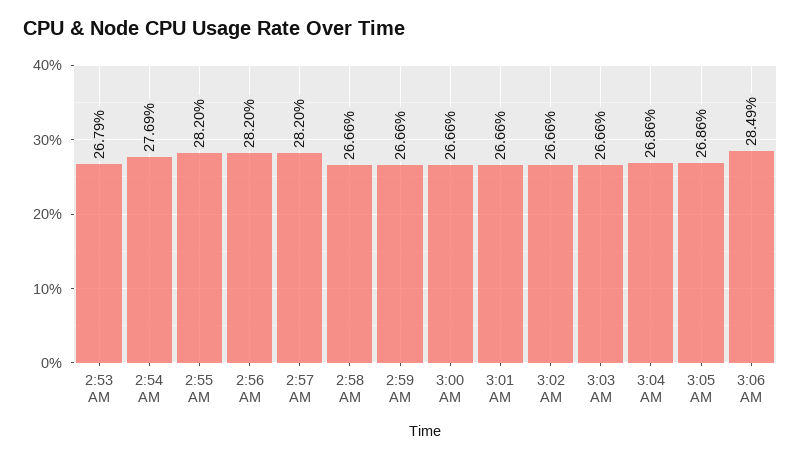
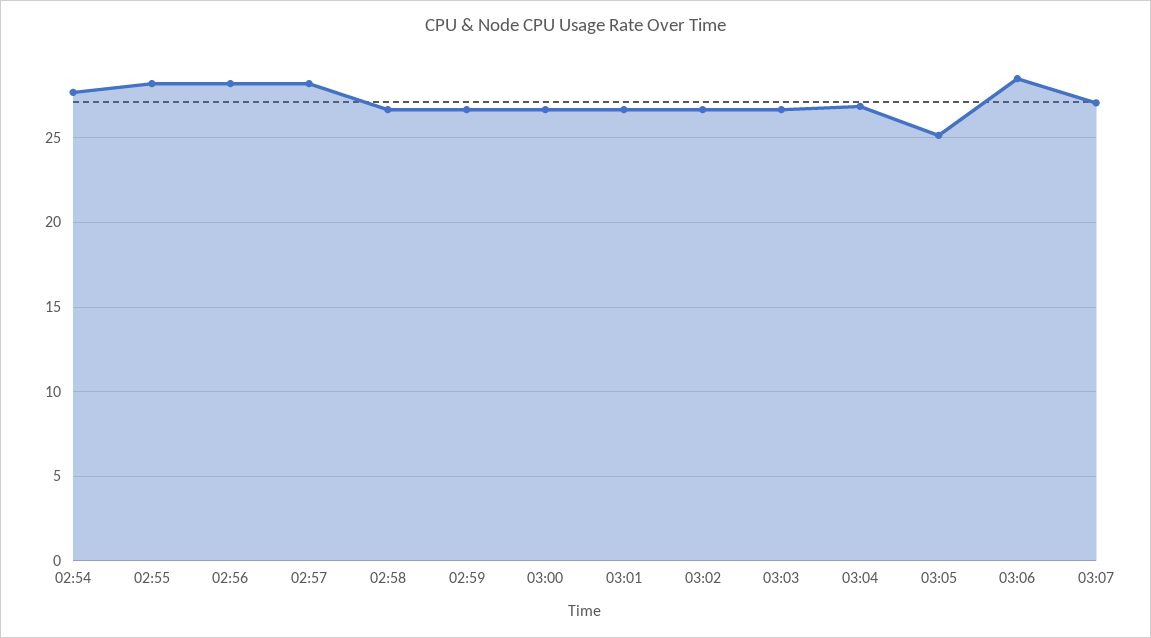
2:53 AM: 26.79 -> none
3:05 AM: 26.86 -> 25
03:07: none -> 27

